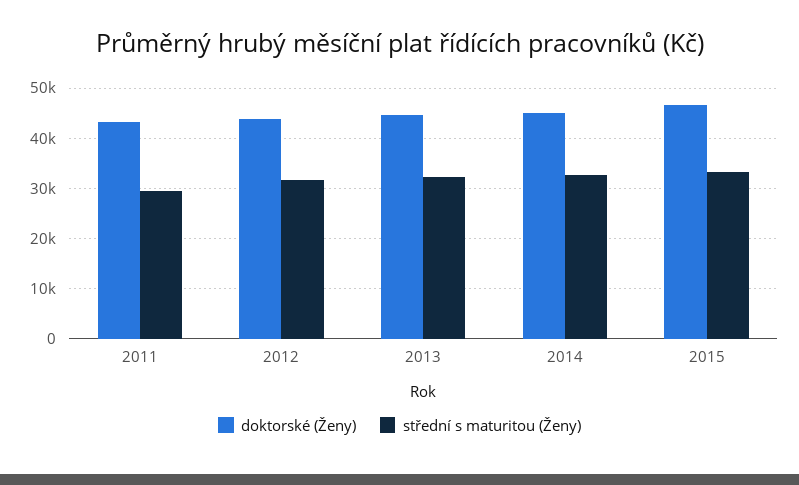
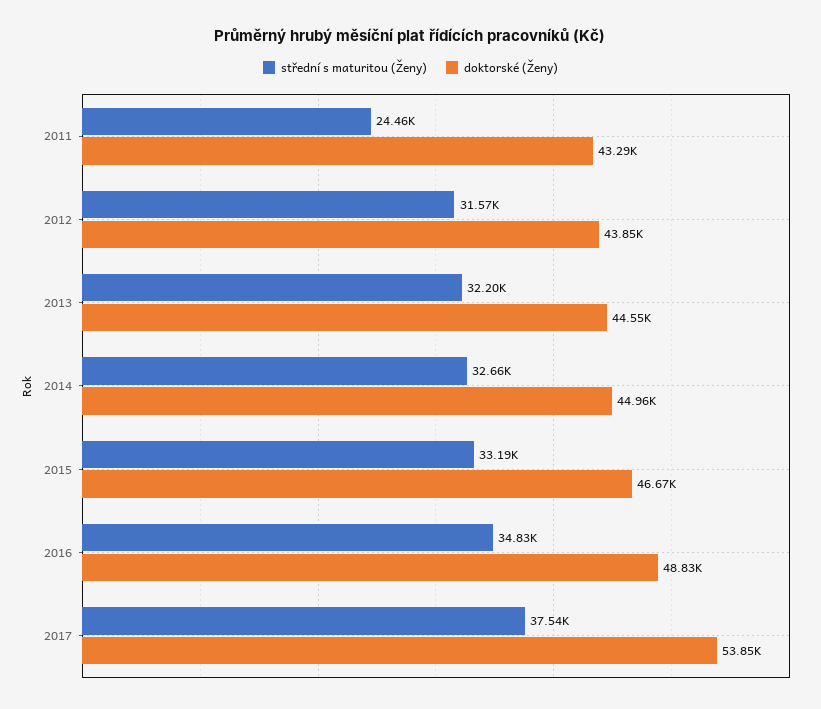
střední s maturitou (Ženy), 2011: 30000 -> 24460
střední s maturitou (Ženy), 2016: none -> 34830
doktorské (Ženy), 2016: none -> 48830
střední s maturitou (Ženy), 2017: none -> 37540
doktorské (Ženy), 2017: none -> 53850

